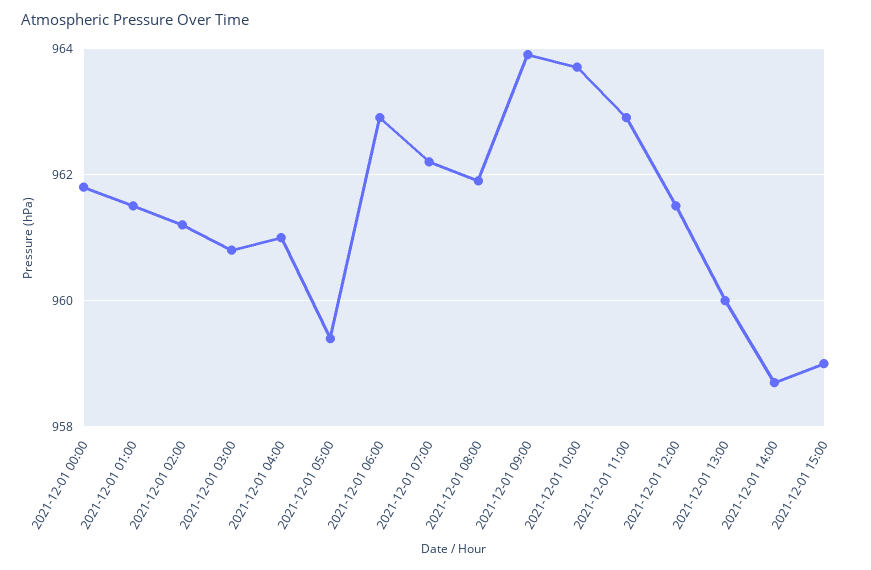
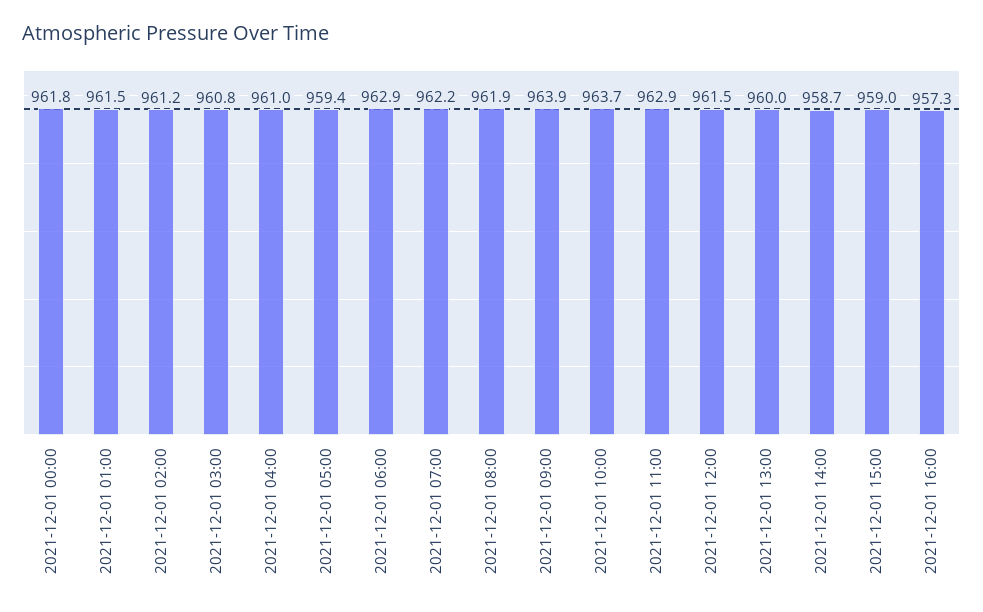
2021-12-01 16:00: none -> 957.3

